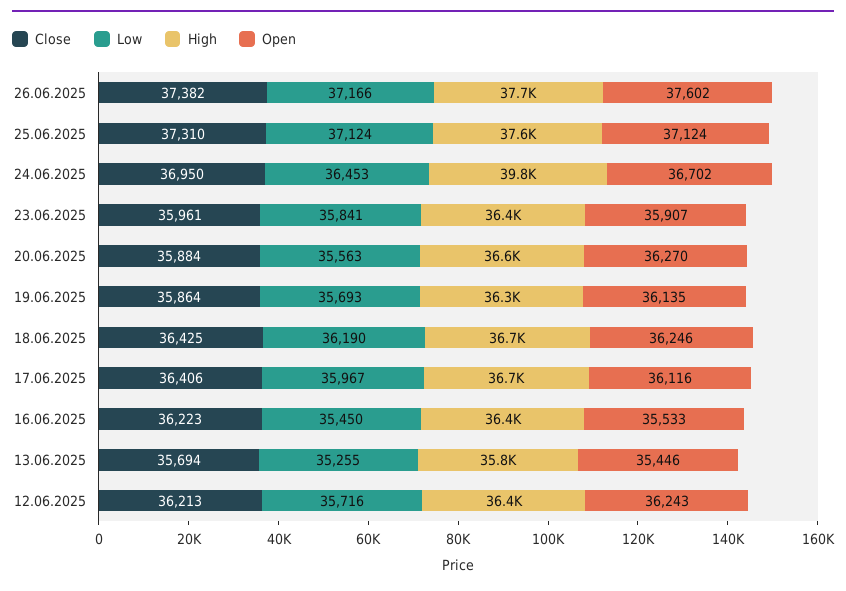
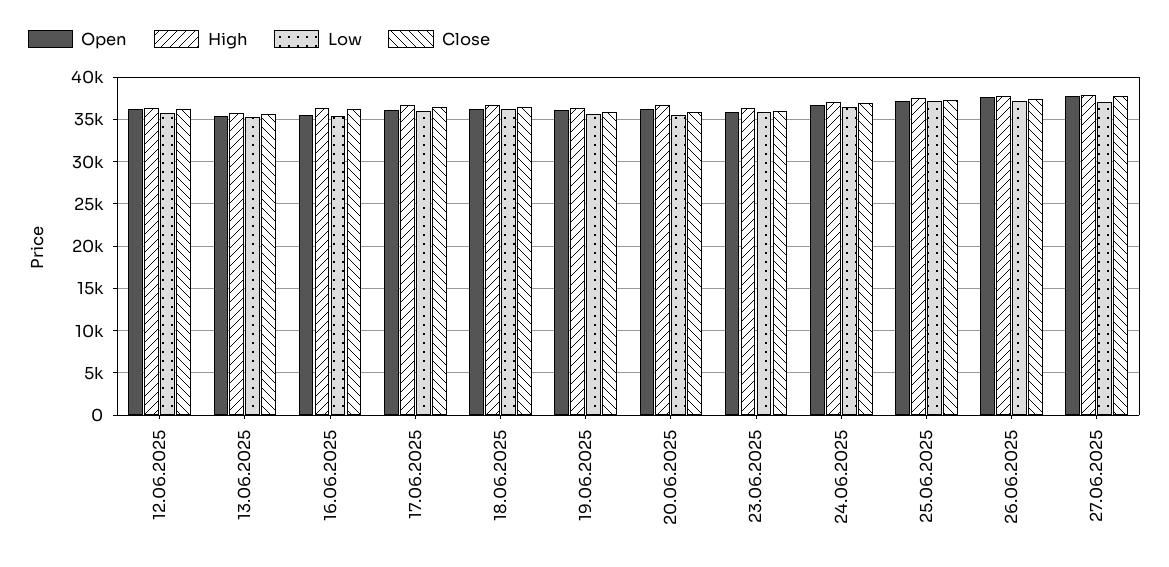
High, 24.06.2025: 39800 -> 37000
Open, 27.06.2025: none -> 38000
High, 27.06.2025: none -> 38000
Low, 27.06.2025: none -> 37000
Close, 27.06.2025: none -> 38000

